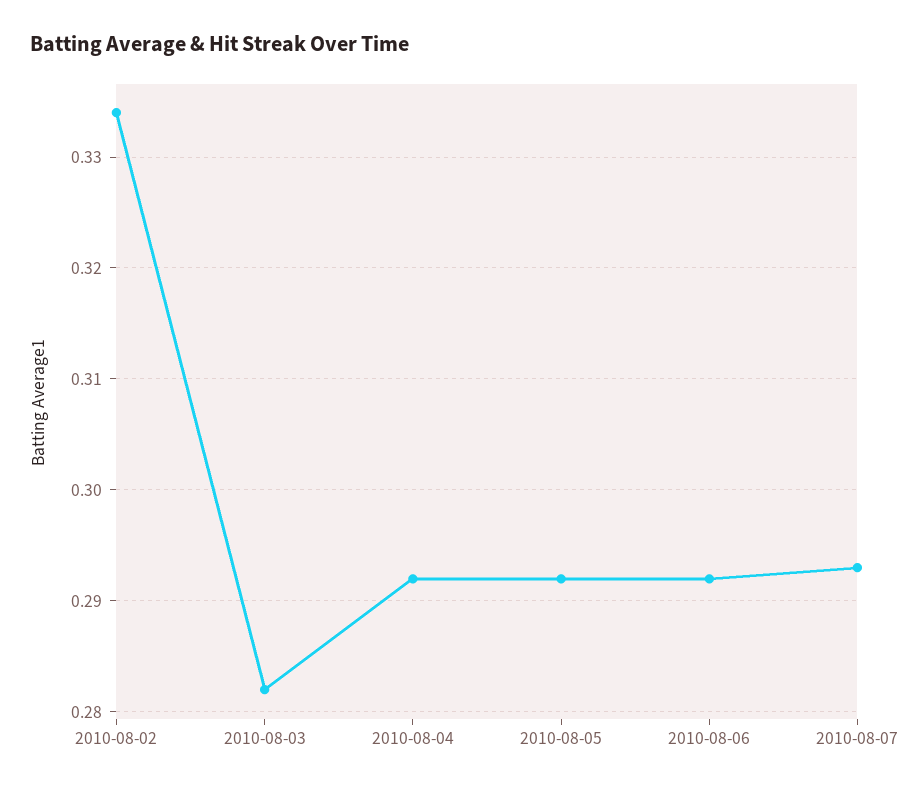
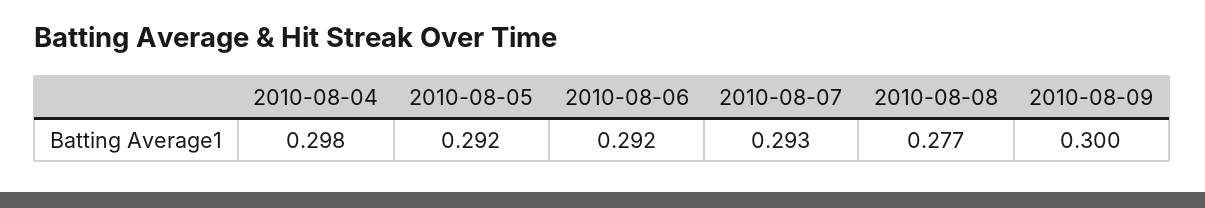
2010-08-02: 0.334 -> none
2010-08-03: 0.282 -> none
2010-08-04: 0.292 -> 0.298
2010-08-08: none -> 0.277
2010-08-09: none -> 0.3

